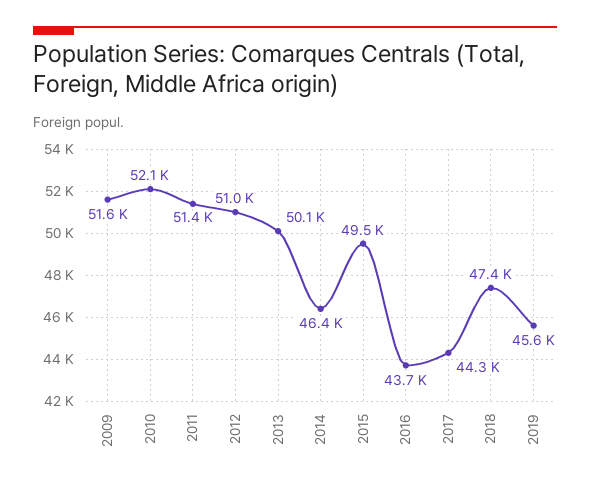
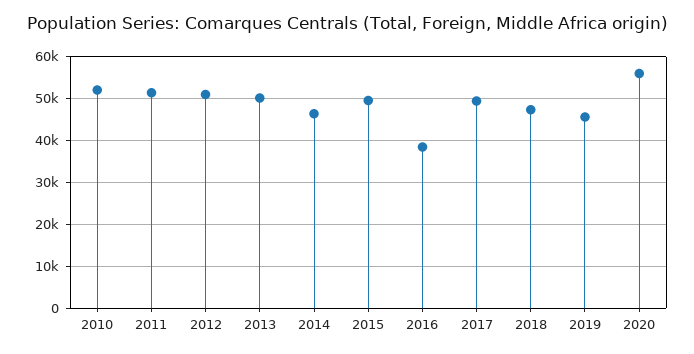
2009: 51600 -> none
2016: 43700 -> 38000
2017: 44300 -> 50000
2020: none -> 56000

